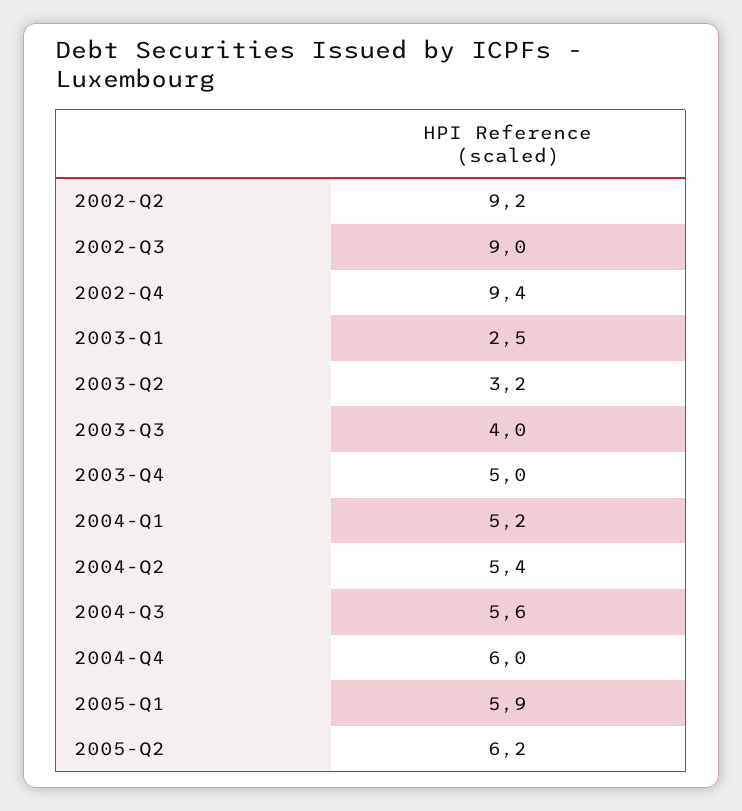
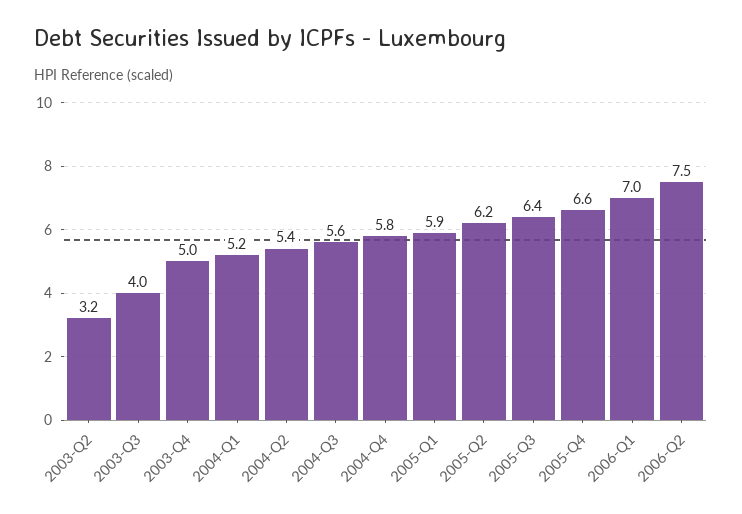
2002-Q2: 9.2 -> none
2002-Q3: 9 -> none
2002-Q4: 9.4 -> none
2003-Q1: 2.5 -> none
2004-Q4: 6 -> 5.8
2005-Q3: none -> 6.4
2005-Q4: none -> 6.6
2006-Q1: none -> 7
2006-Q2: none -> 7.5

